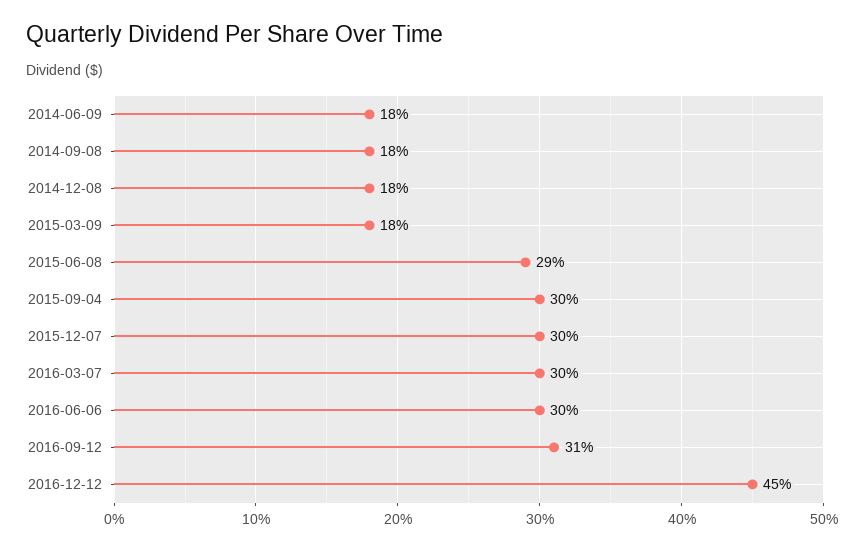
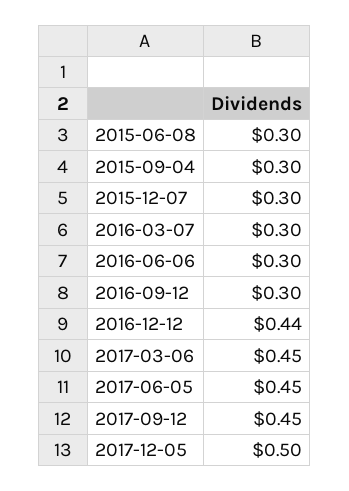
2014-06-09: 0.18 -> none
2014-09-08: 0.18 -> none
2014-12-08: 0.18 -> none
2015-03-09: 0.18 -> none
2015-06-08: 0.29 -> 0.3
2016-09-12: 0.31 -> 0.3
2016-12-12: 0.45 -> 0.44
2017-03-06: none -> 0.45
2017-06-05: none -> 0.45
2017-09-12: none -> 0.45
2017-12-05: none -> 0.5

